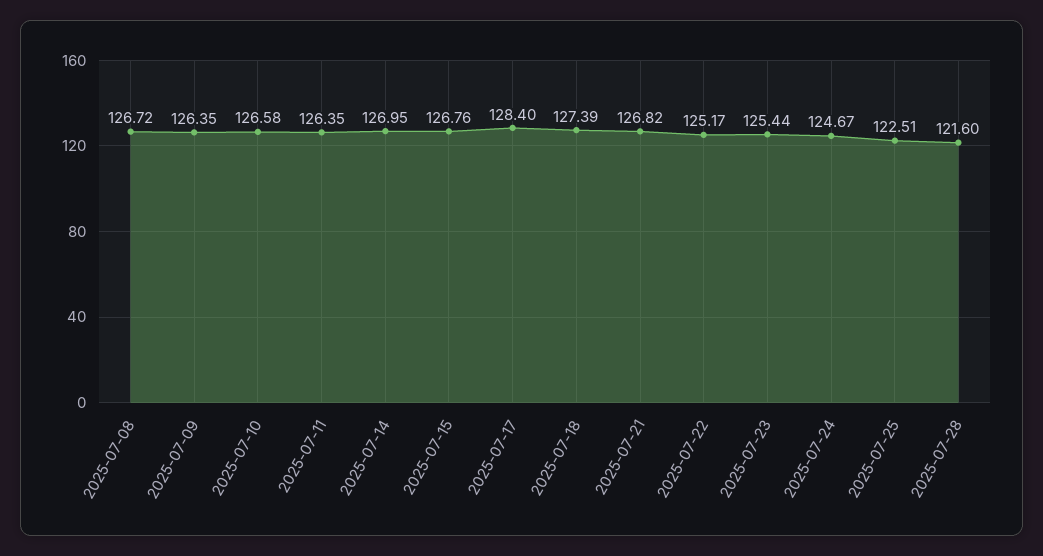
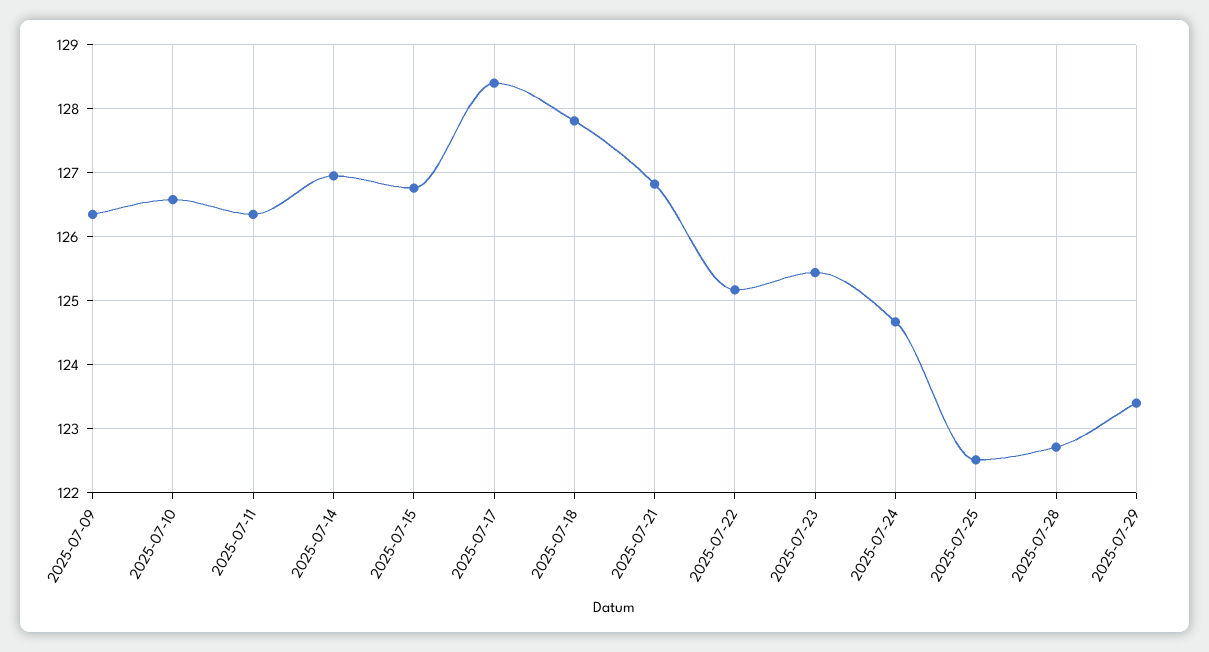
2025-07-08: 126.72 -> none
2025-07-18: 127.39 -> 127.8
2025-07-28: 121.6 -> 122.7
2025-07-29: none -> 123.4

